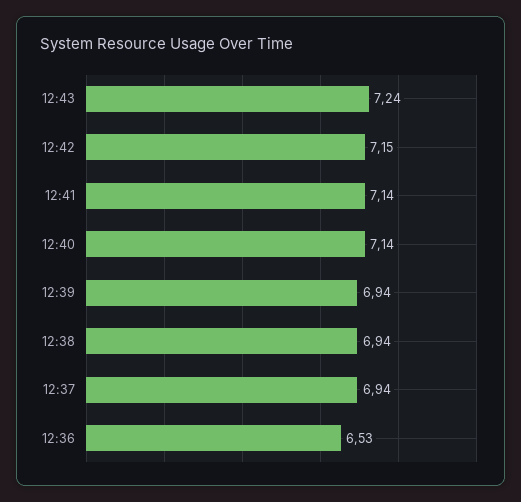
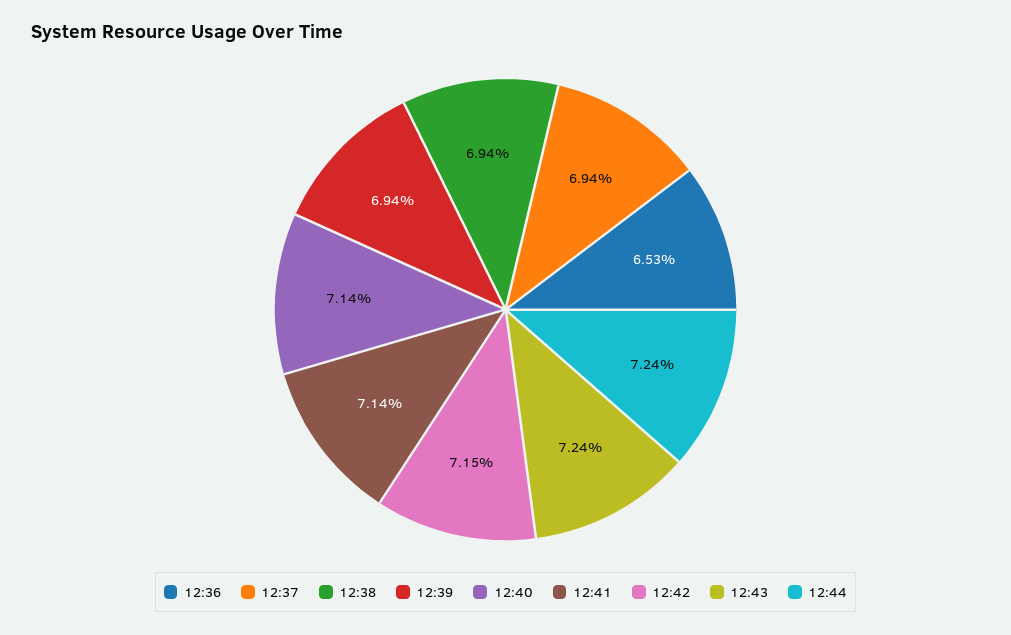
12:44: none -> 7.24

